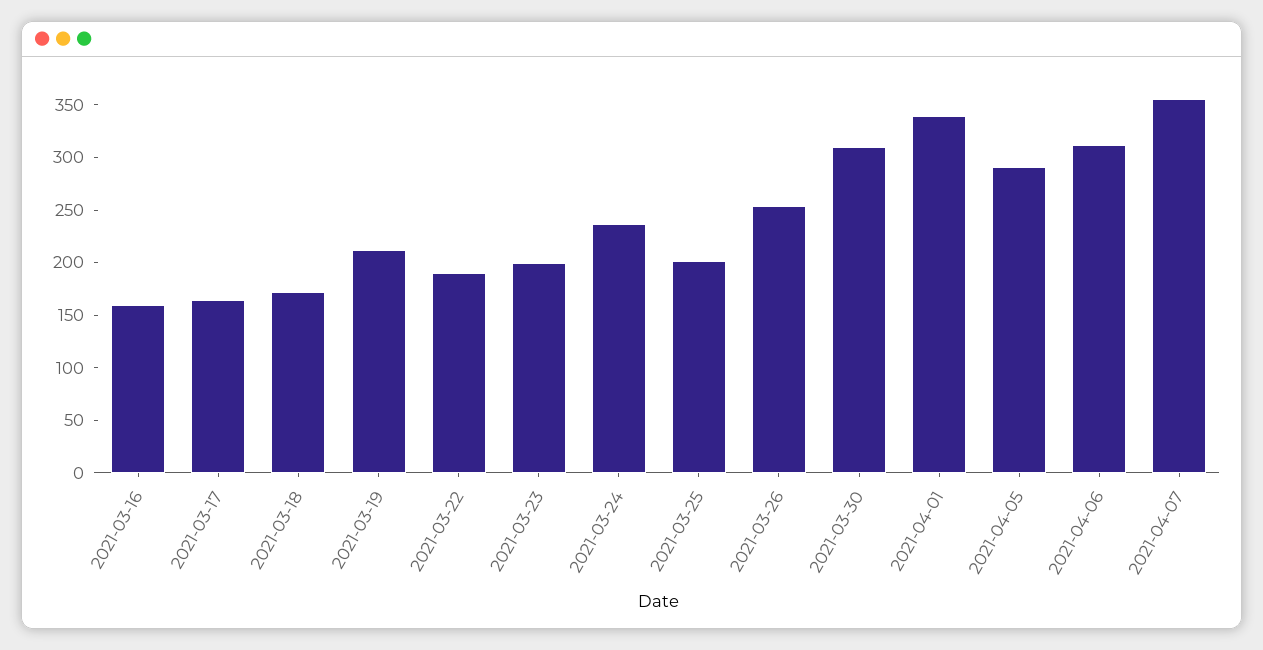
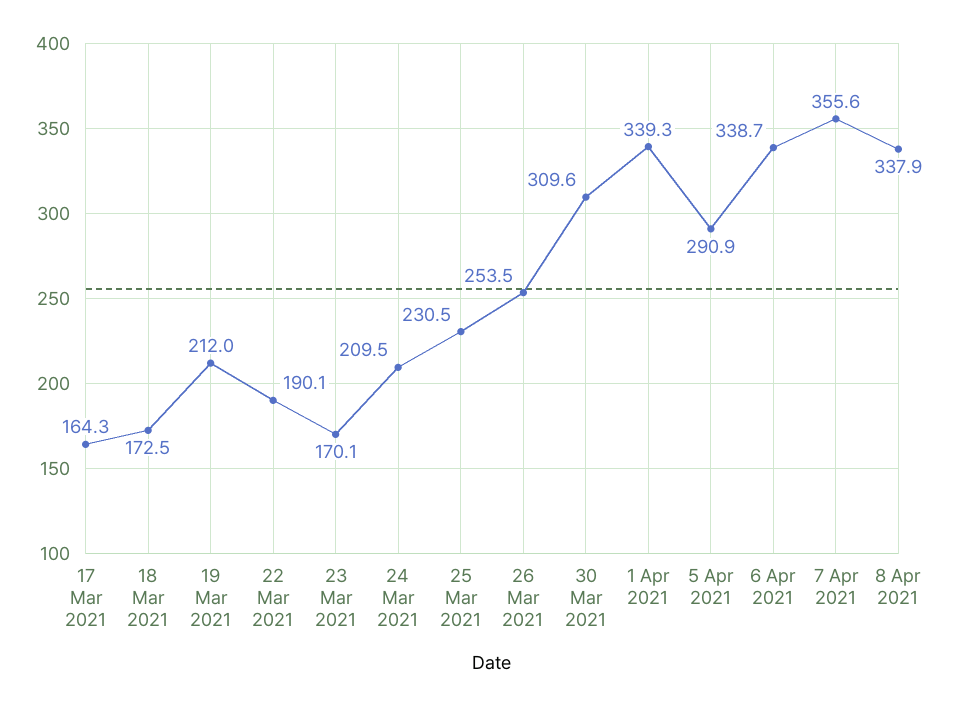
2021-03-16: 160 -> none
2021-03-23: 200 -> 170.1
2021-03-24: 240 -> 209.5
2021-03-25: 200 -> 230.5
2021-04-06: 310 -> 338.7
8 Apr 2021: none -> 337.9

